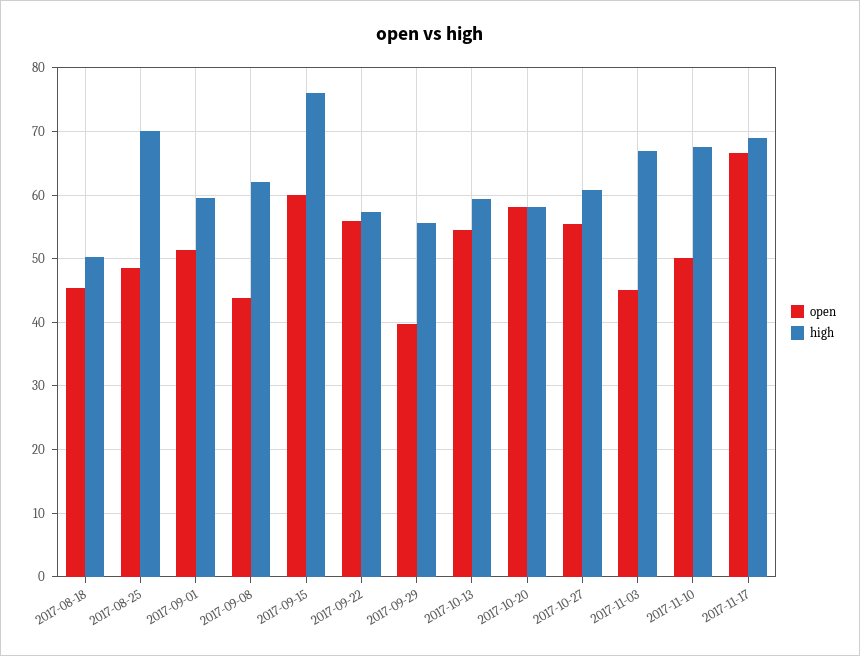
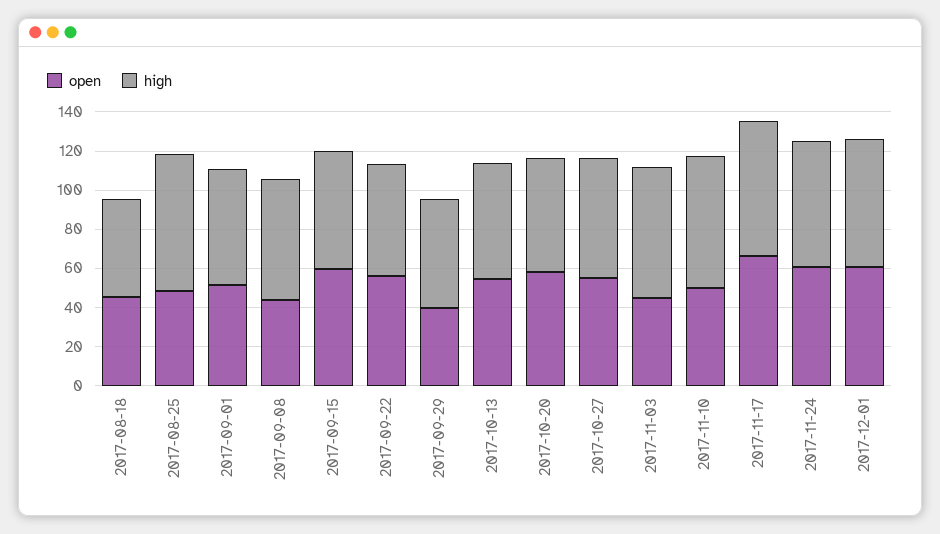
high, 2017-09-15: 76 -> 60
open, 2017-11-24: none -> 60
high, 2017-11-24: none -> 65
open, 2017-12-01: none -> 60
high, 2017-12-01: none -> 65

